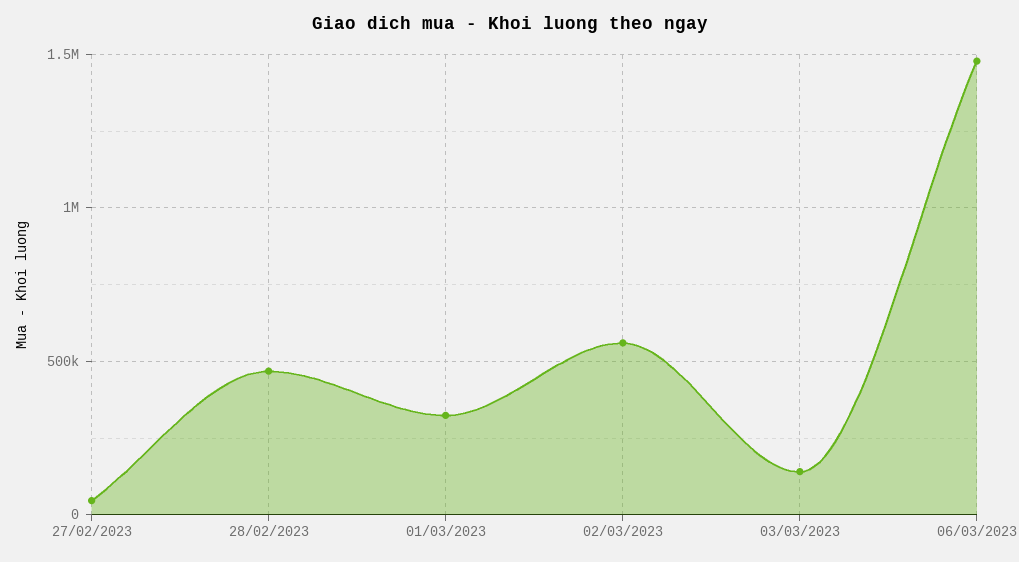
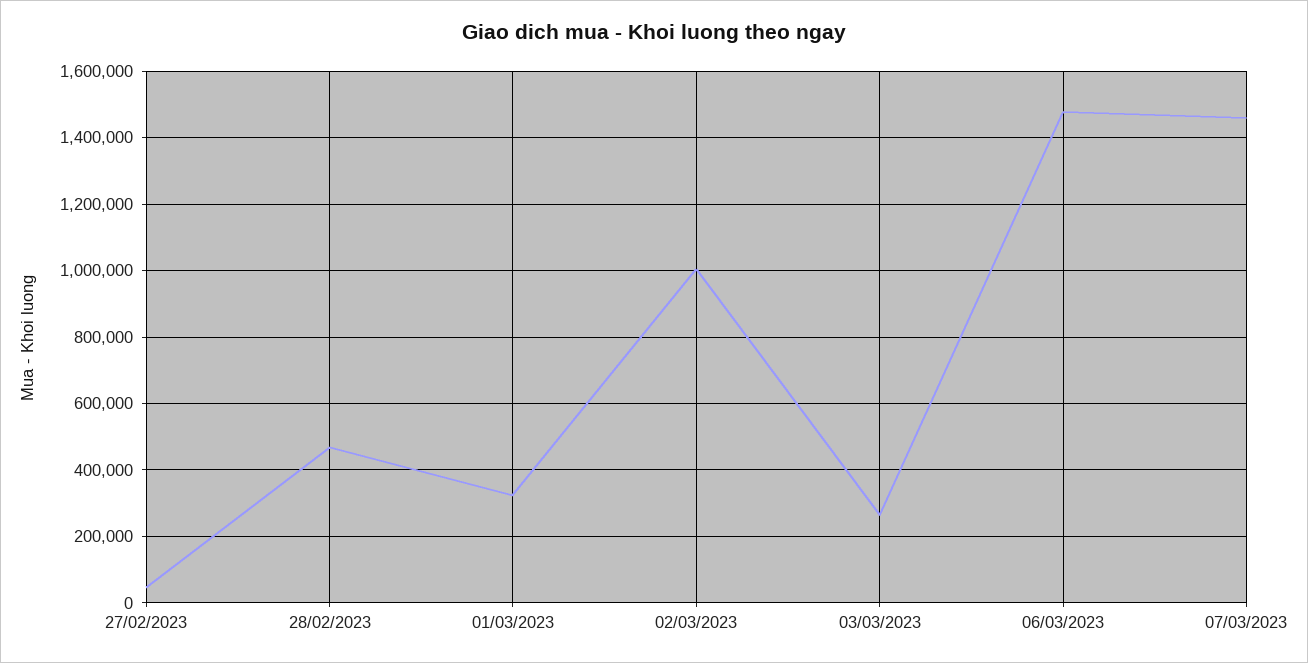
02/03/2023: 550000 -> 1000000
03/03/2023: 150000 -> 260000
07/03/2023: none -> 1460000

